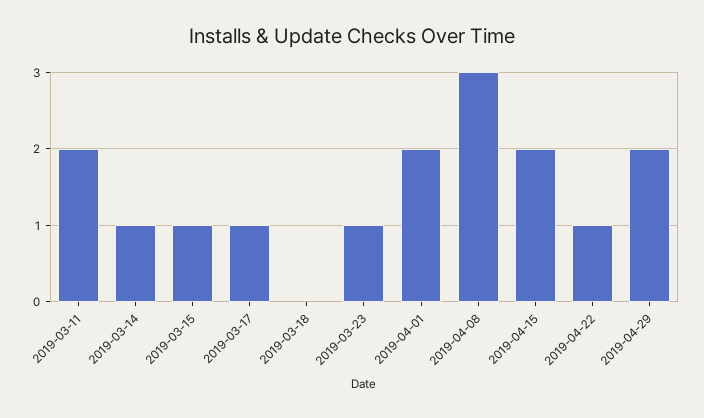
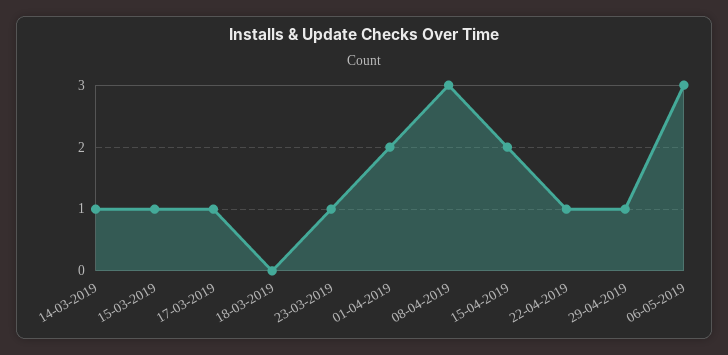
2019-03-11: 2 -> none
2019-04-29: 2 -> 1
06-05-2019: none -> 3

